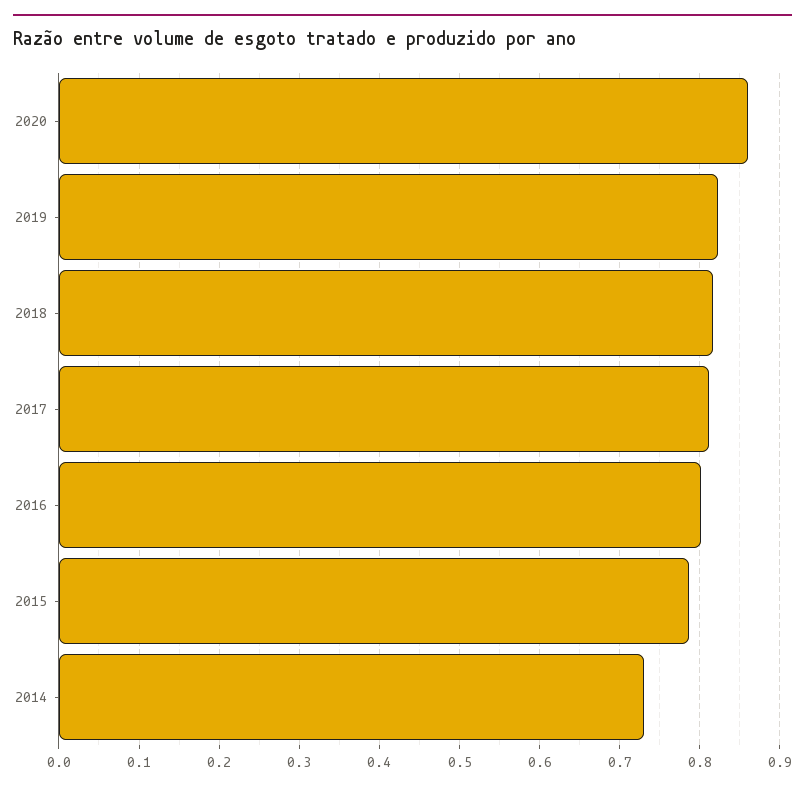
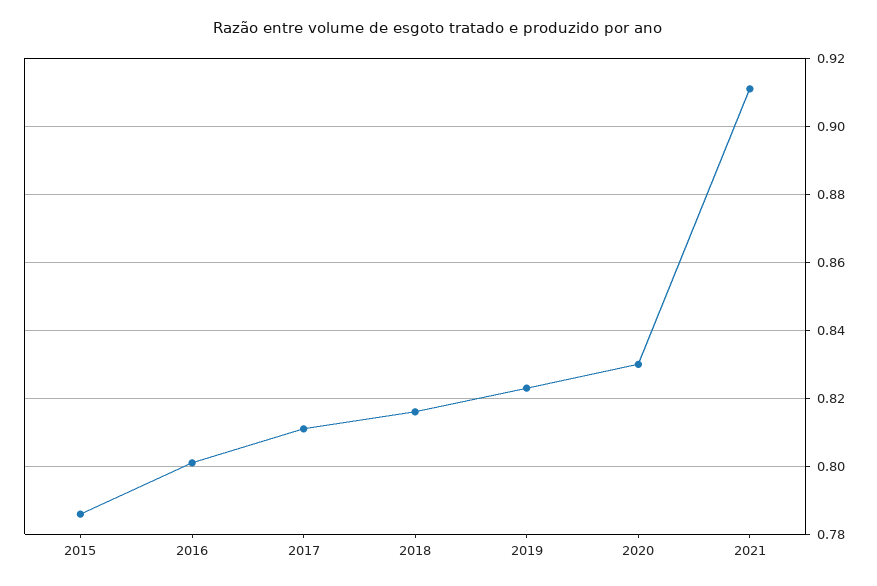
2020: 0.86 -> 0.83
2014: 0.73 -> none
2021: none -> 0.91

